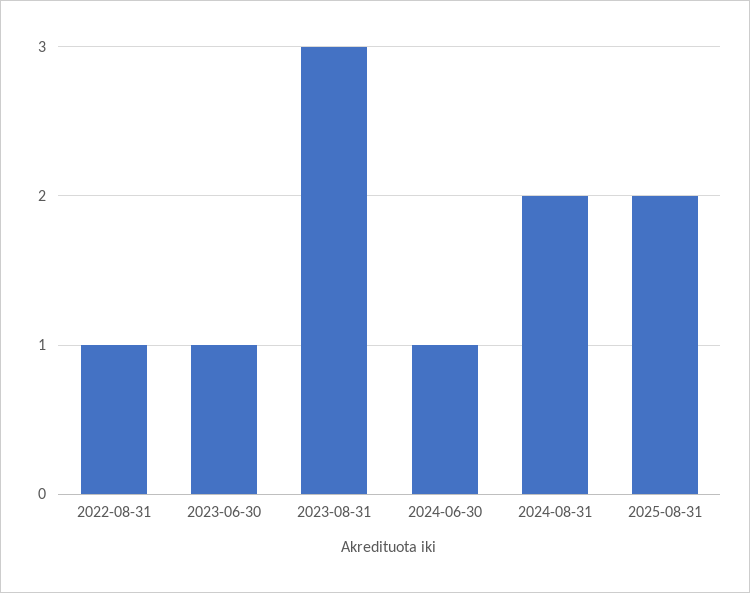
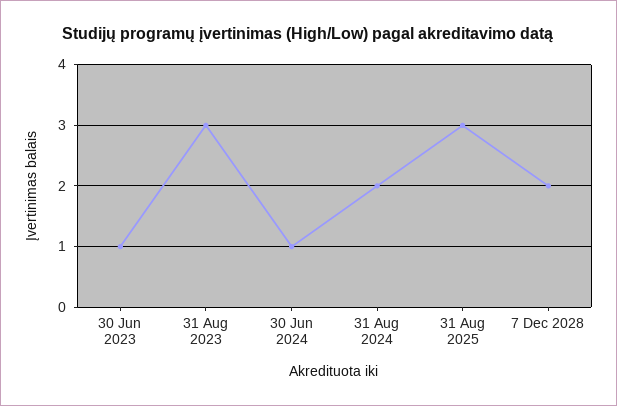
2022-08-31: 1 -> none
2025-08-31: 2 -> 3
7 Dec 2028: none -> 2

